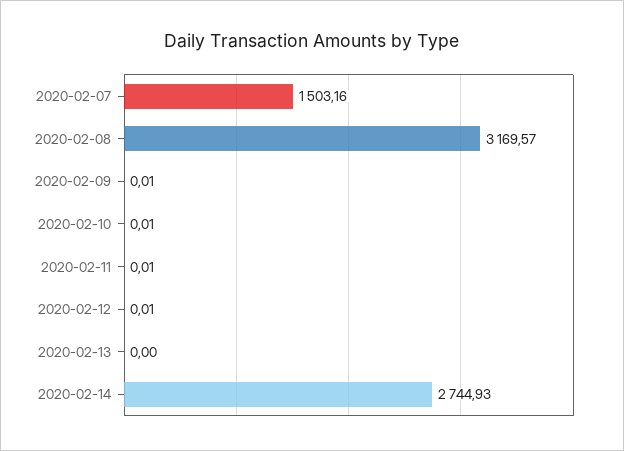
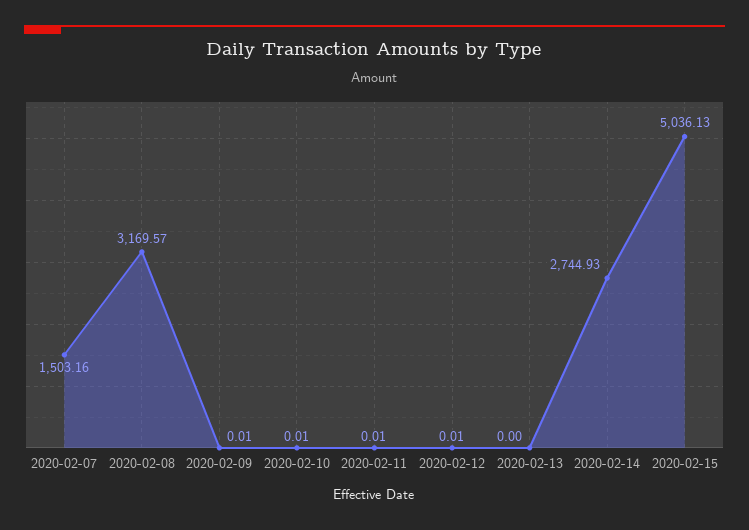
2020-02-15: none -> 5036.13

